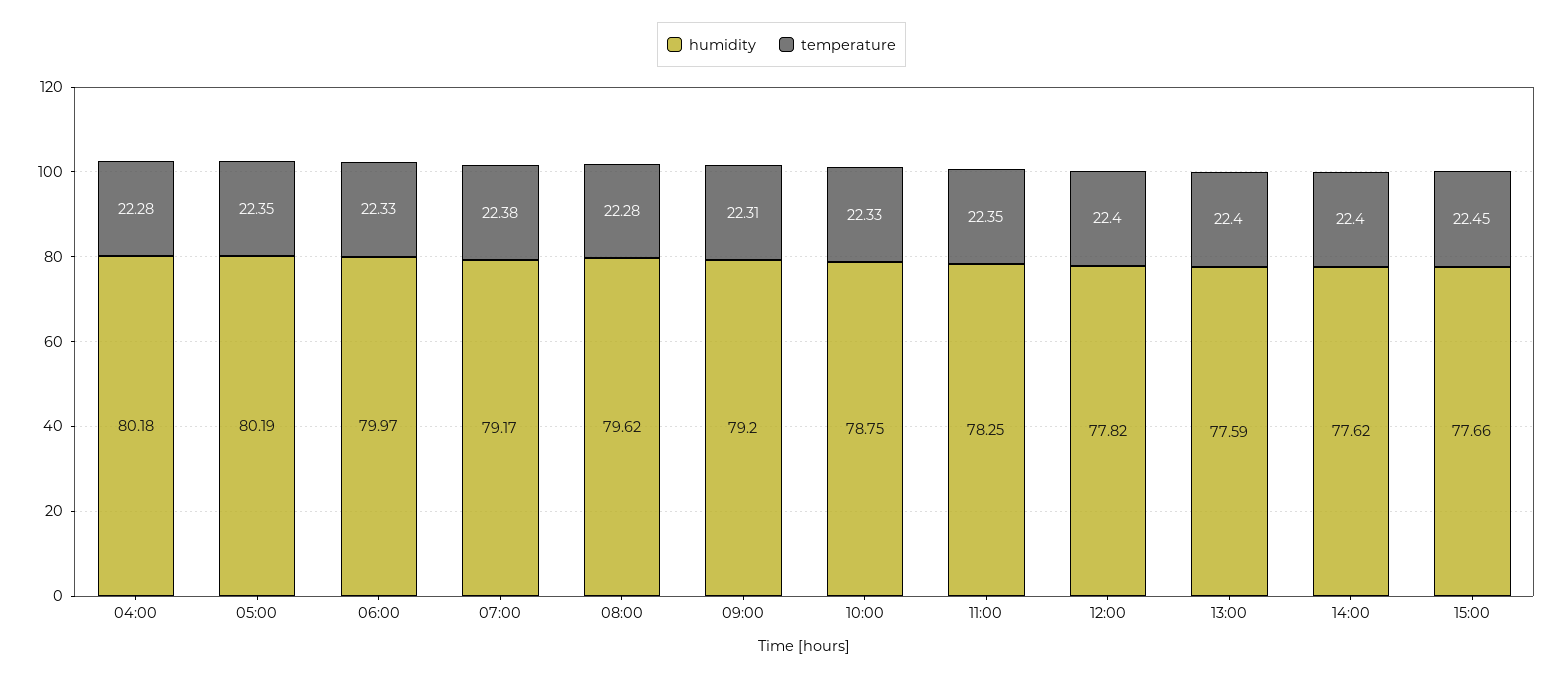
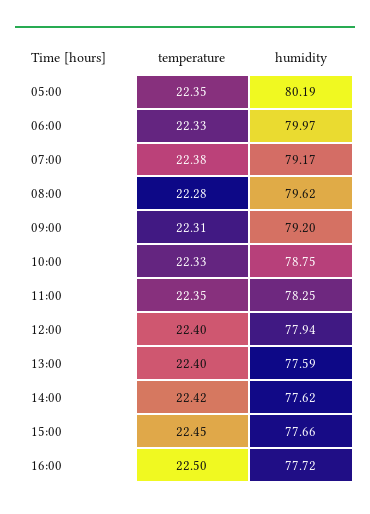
humidity, 04:00: 80.18 -> none
temperature, 04:00: 22.28 -> none
humidity, 12:00: 77.82 -> 77.94
temperature, 14:00: 22.4 -> 22.42
temperature, 16:00: none -> 22.5
humidity, 16:00: none -> 77.72

